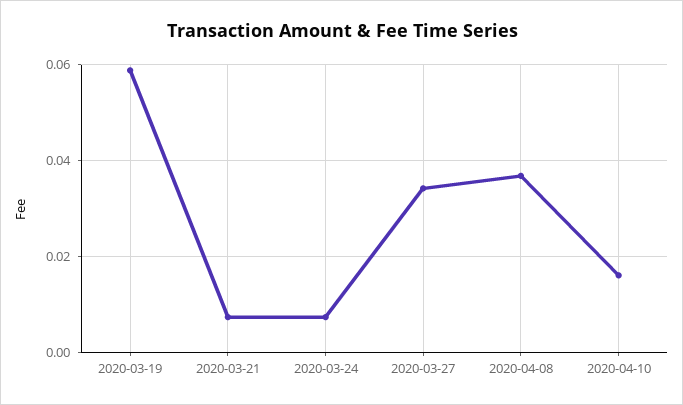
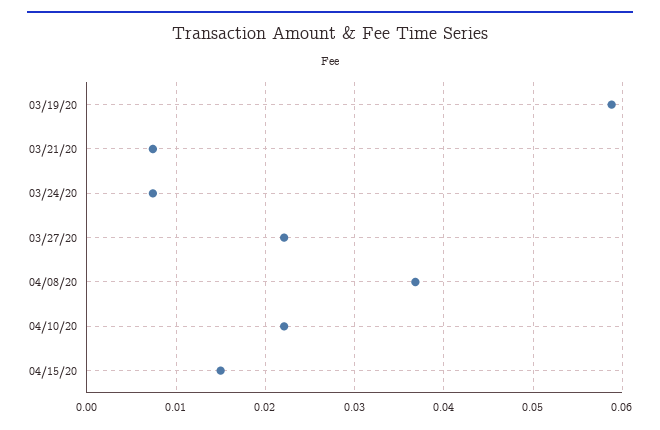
2020-03-27: 0.034 -> 0.022
2020-04-10: 0.016 -> 0.022
04/15/20: none -> 0.015

